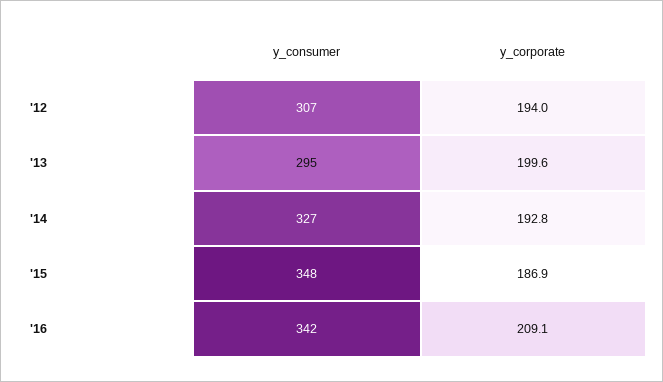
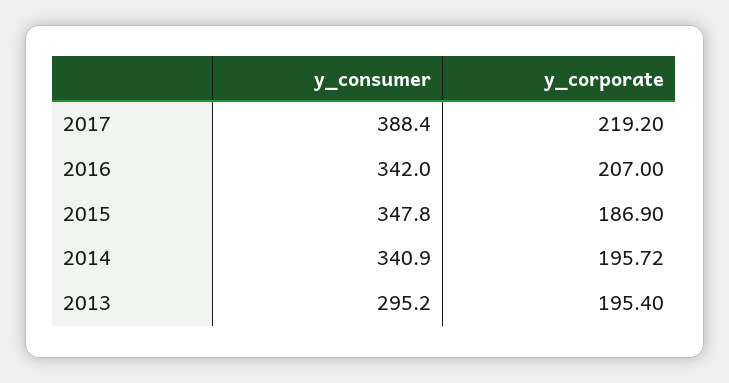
y_consumer, '12: 307 -> none
y_corporate, '12: 194 -> none
y_corporate, '13: 199.6 -> 195.4
y_consumer, '14: 327 -> 340.9
y_corporate, '14: 192.8 -> 195.72
y_corporate, '16: 209.1 -> 207
y_consumer, 2017: none -> 388.4
y_corporate, 2017: none -> 219.2

